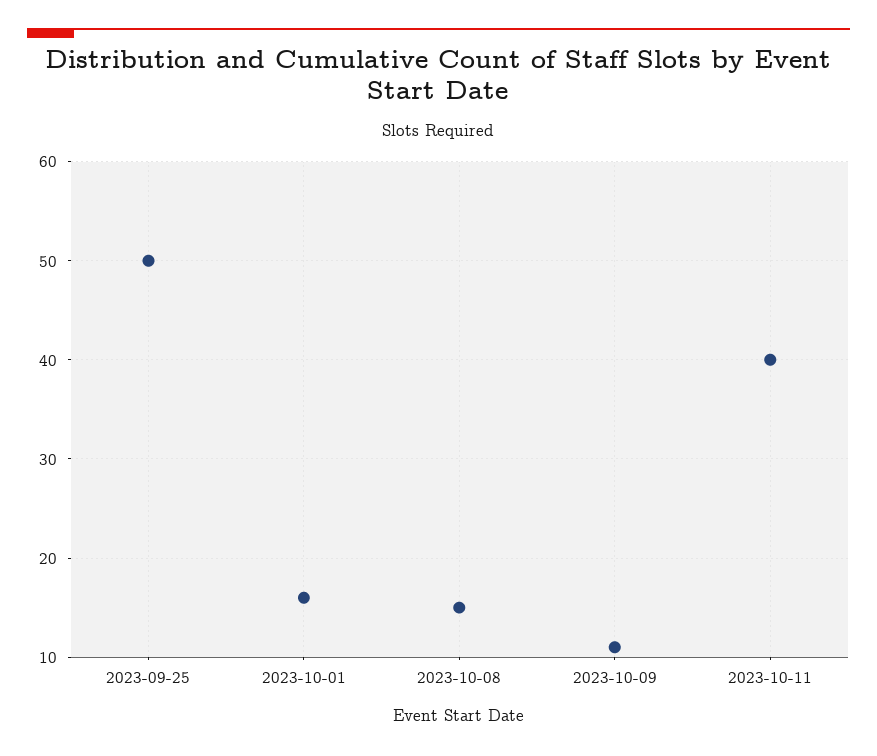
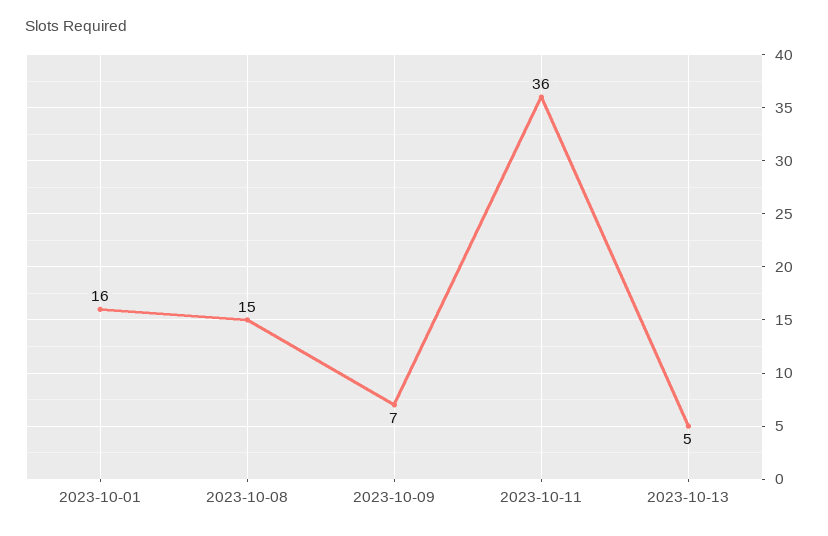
2023-09-25: 50 -> none
2023-10-09: 11 -> 7
2023-10-11: 40 -> 36
2023-10-13: none -> 5

